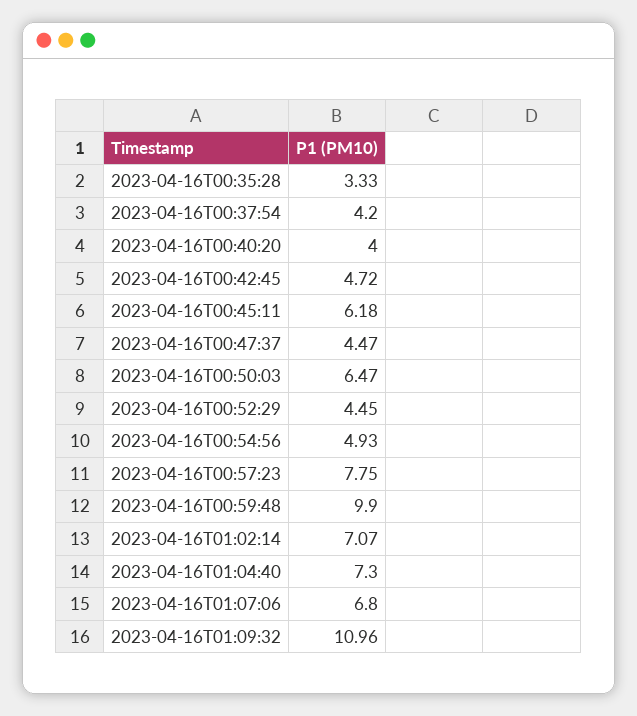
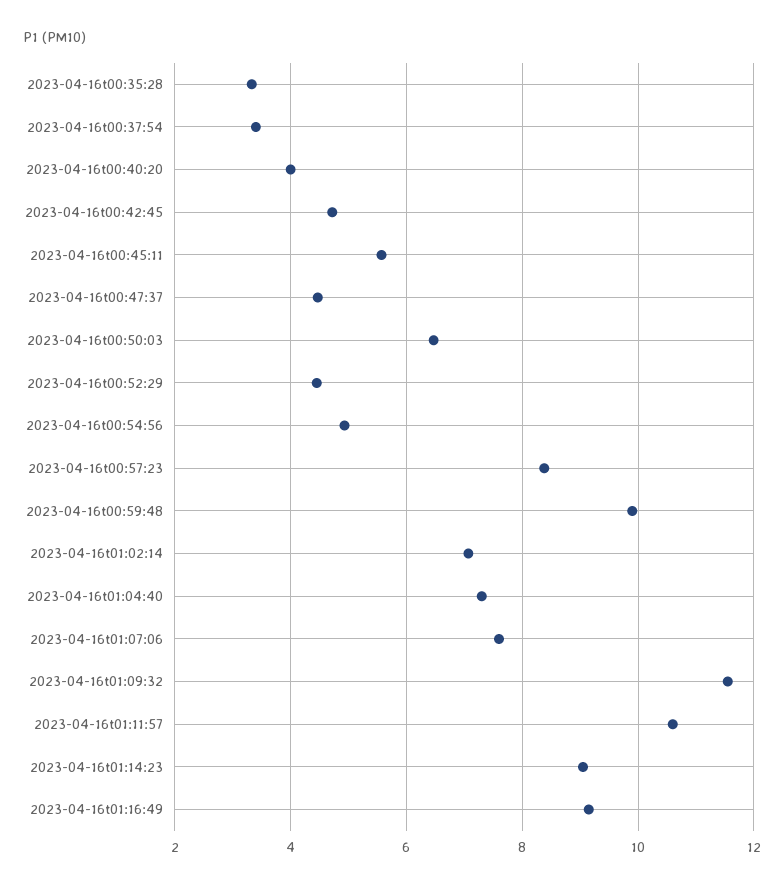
2023-04-16T00:37:54: 4.2 -> 3.4
2023-04-16T00:45:11: 6.18 -> 5.6
2023-04-16T00:57:23: 7.75 -> 8.4
2023-04-16T01:07:06: 6.8 -> 7.6
2023-04-16T01:09:32: 10.96 -> 11.6
2023-04-16t01:11:57: none -> 10.6
2023-04-16t01:14:23: none -> 9
2023-04-16t01:16:49: none -> 9.2

